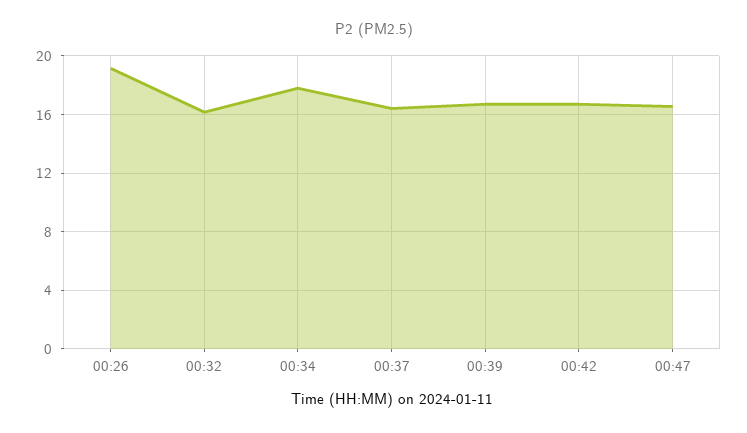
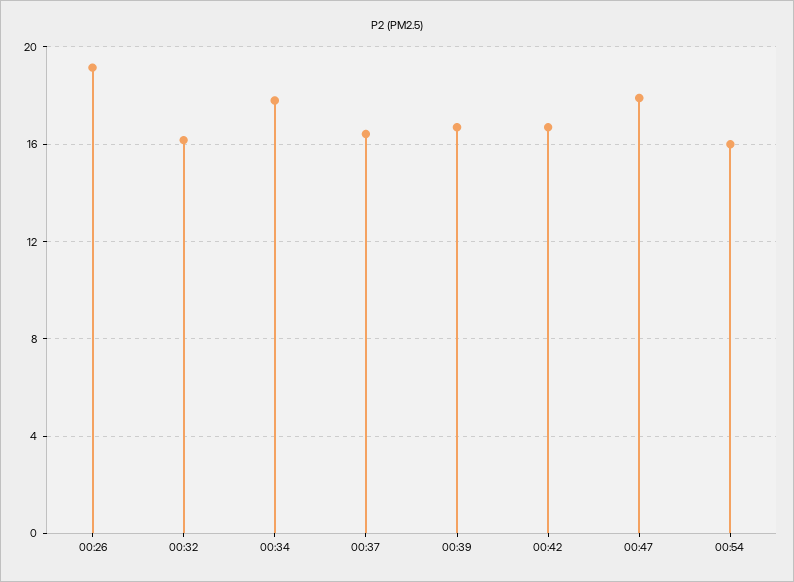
00:47: 16.5 -> 18
00:54: none -> 16

